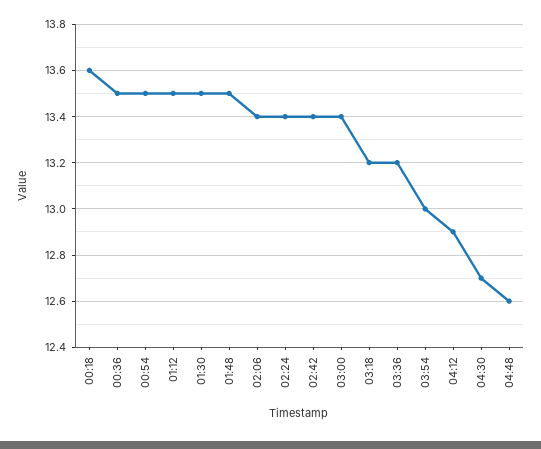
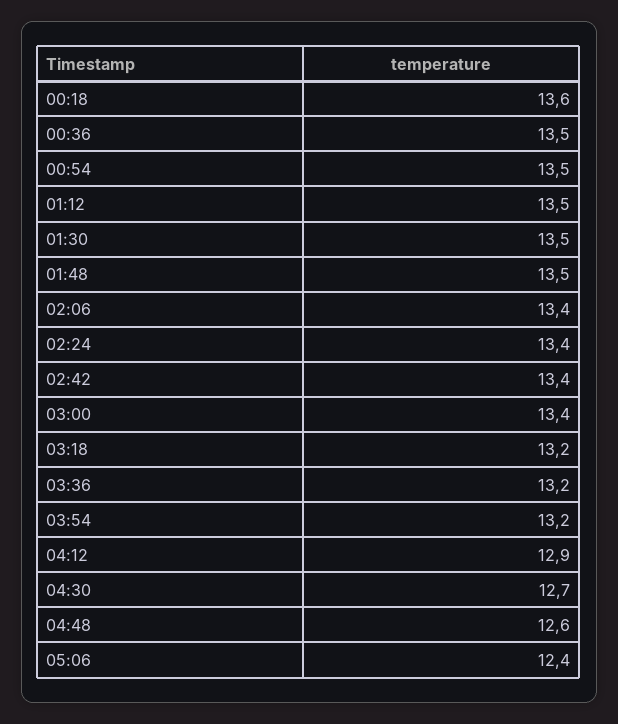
03:54: 13 -> 13.2
05:06: none -> 12.4

